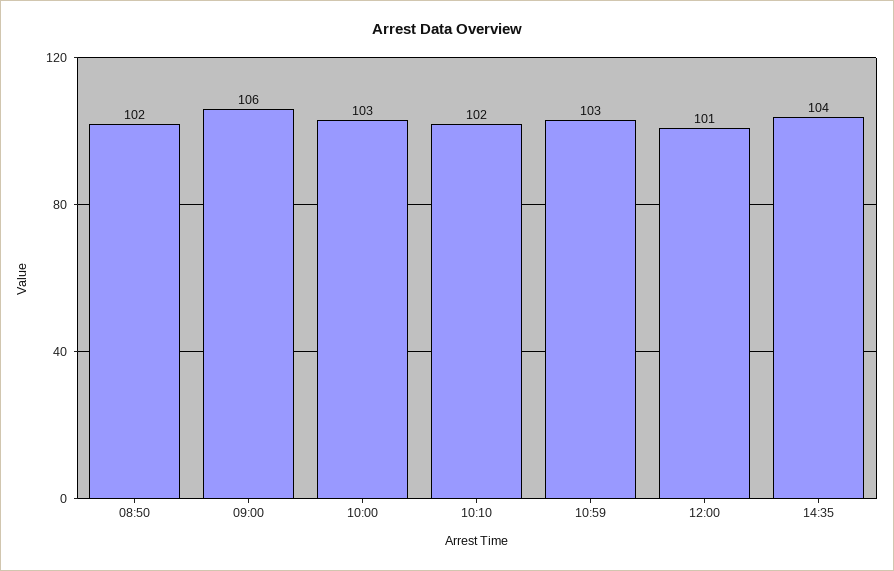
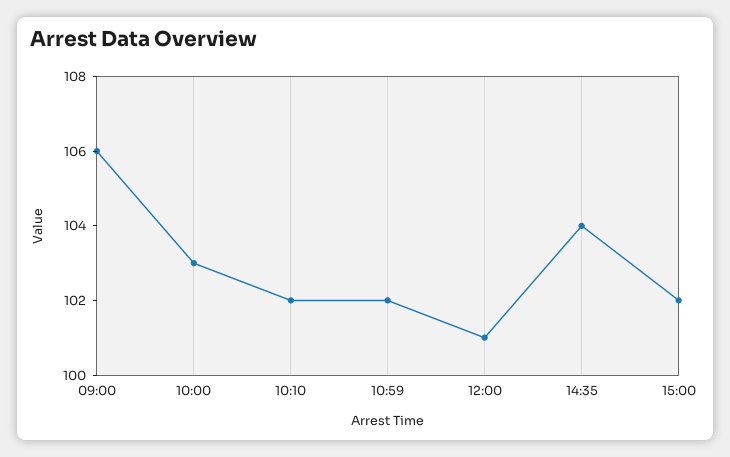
08:50: 102 -> none
10:59: 103 -> 102
15:00: none -> 102

